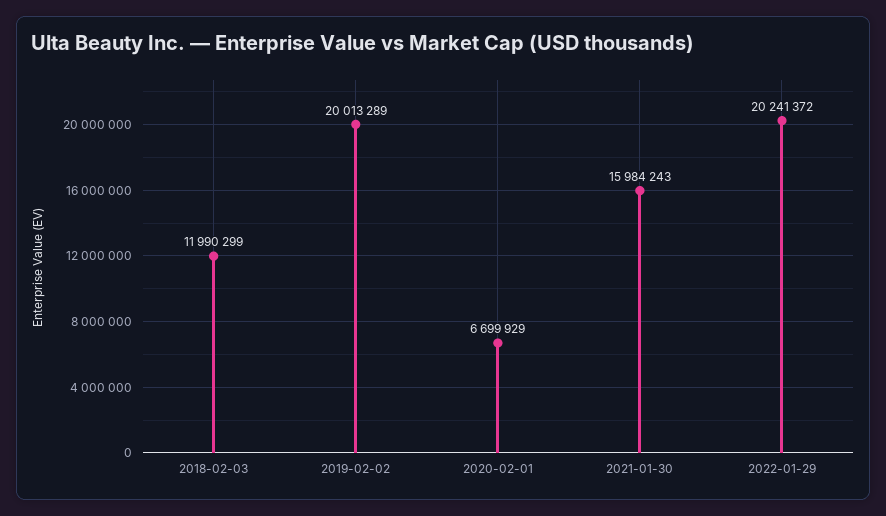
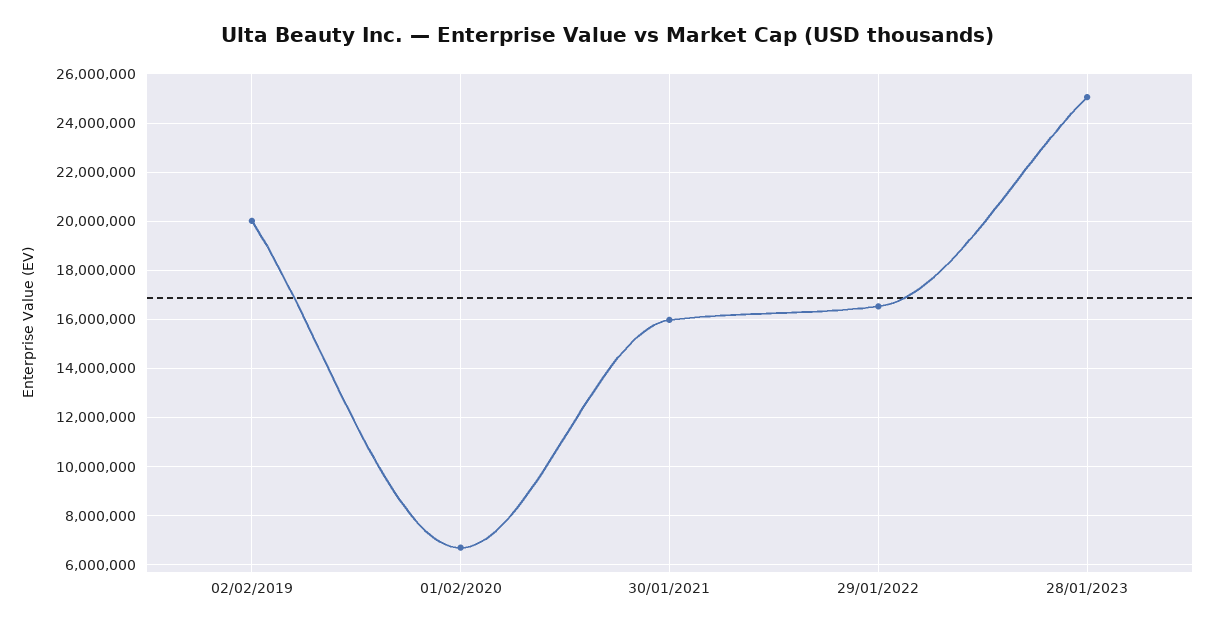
2018-02-03: 11990299 -> none
2022-01-29: 20241372 -> 16500000
28/01/2023: none -> 25000000

